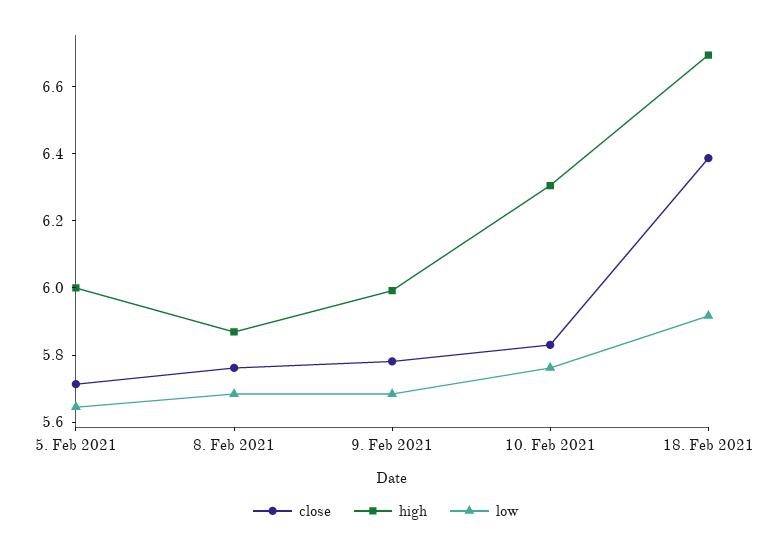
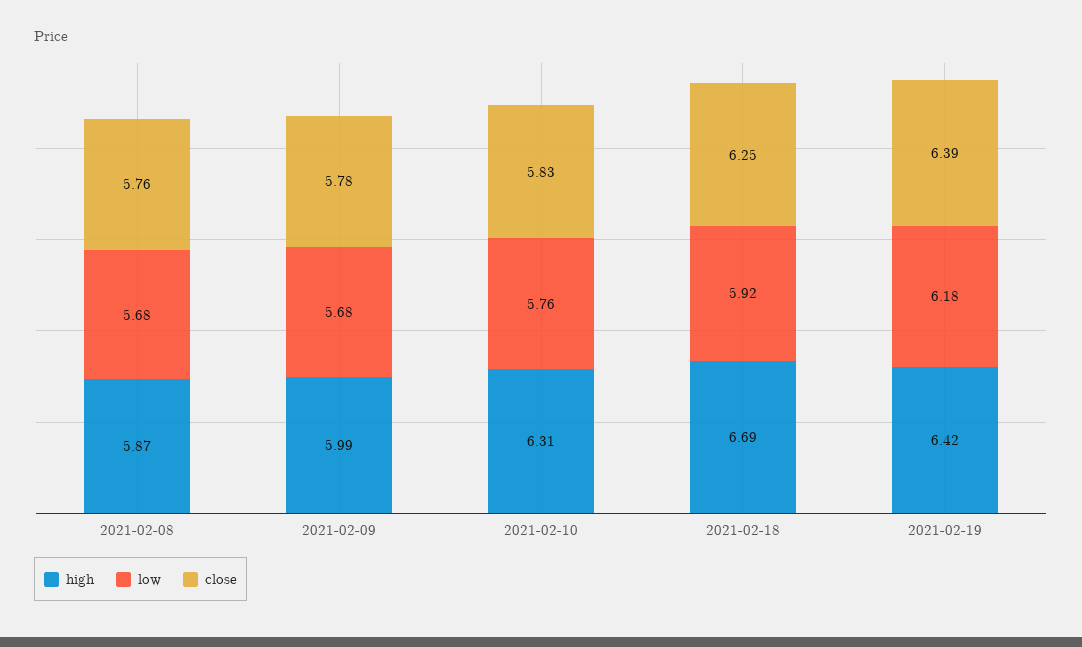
close, 5. Feb 2021: 5.7 -> none
high, 5. Feb 2021: 6 -> none
low, 5. Feb 2021: 5.65 -> none
close, 18. Feb 2021: 6.4 -> 6.25
high, 2021-02-19: none -> 6.42
low, 2021-02-19: none -> 6.18
close, 2021-02-19: none -> 6.39

